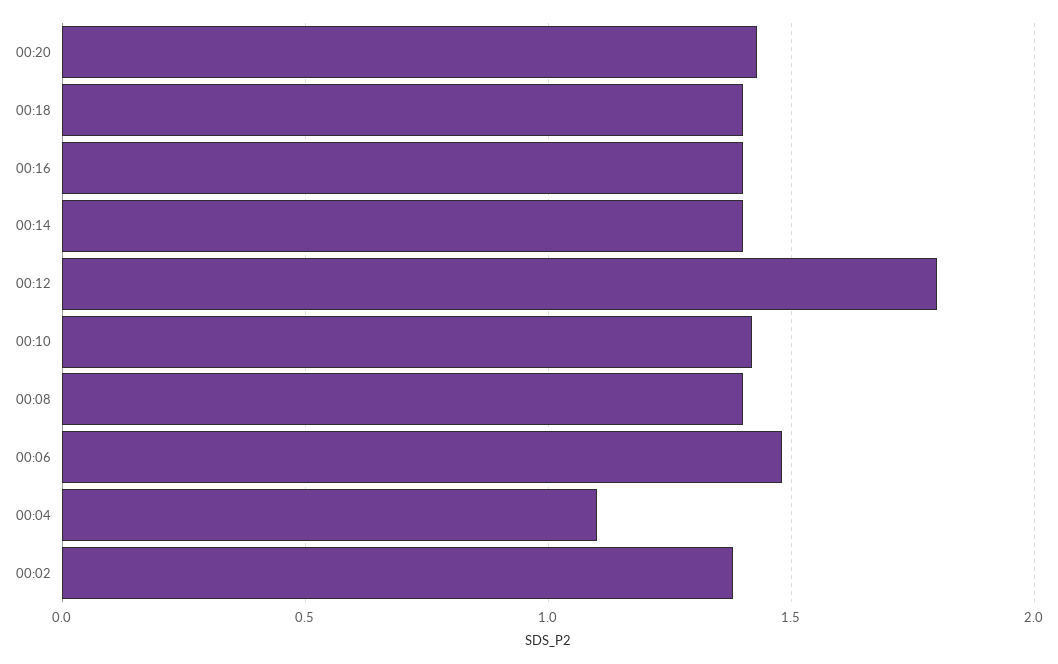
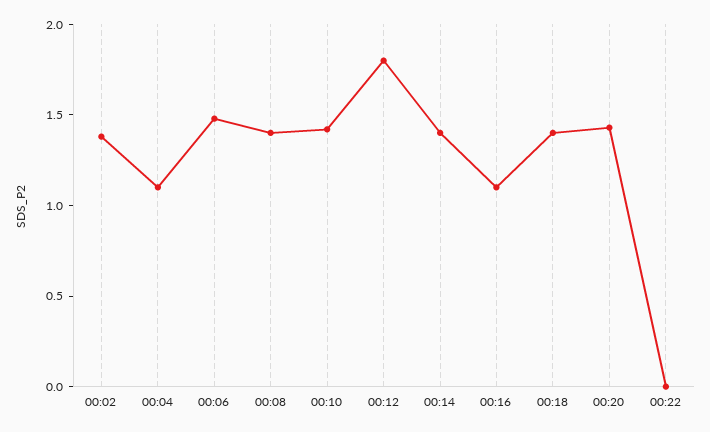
00:16: 1.4 -> 1.1
00:22: none -> 0

